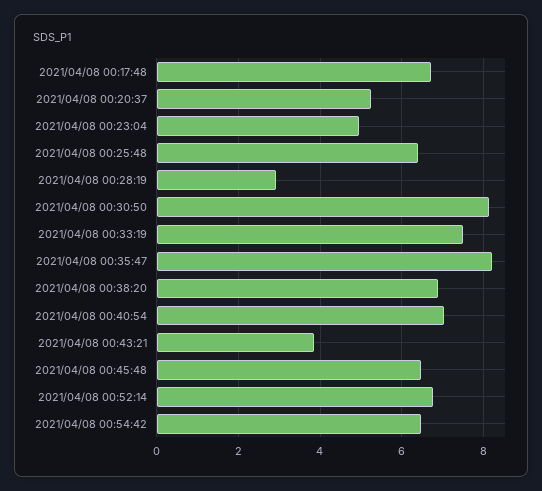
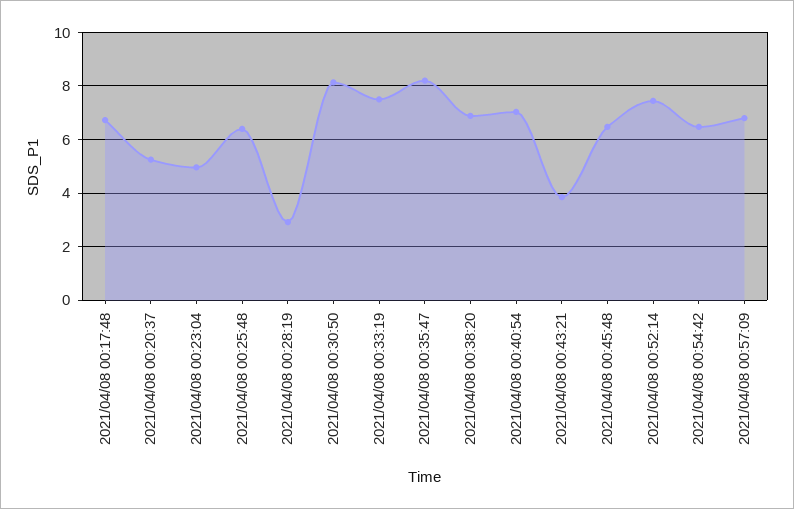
2021/04/08 00:52:14: 6.8 -> 7.5
2021/04/08 00:57:09: none -> 6.75

